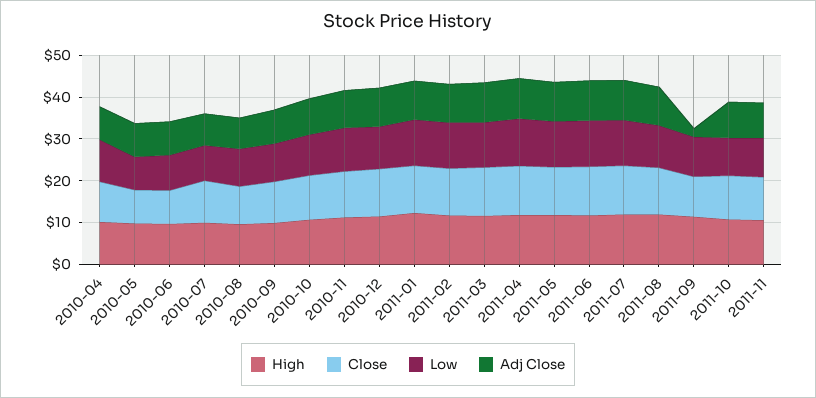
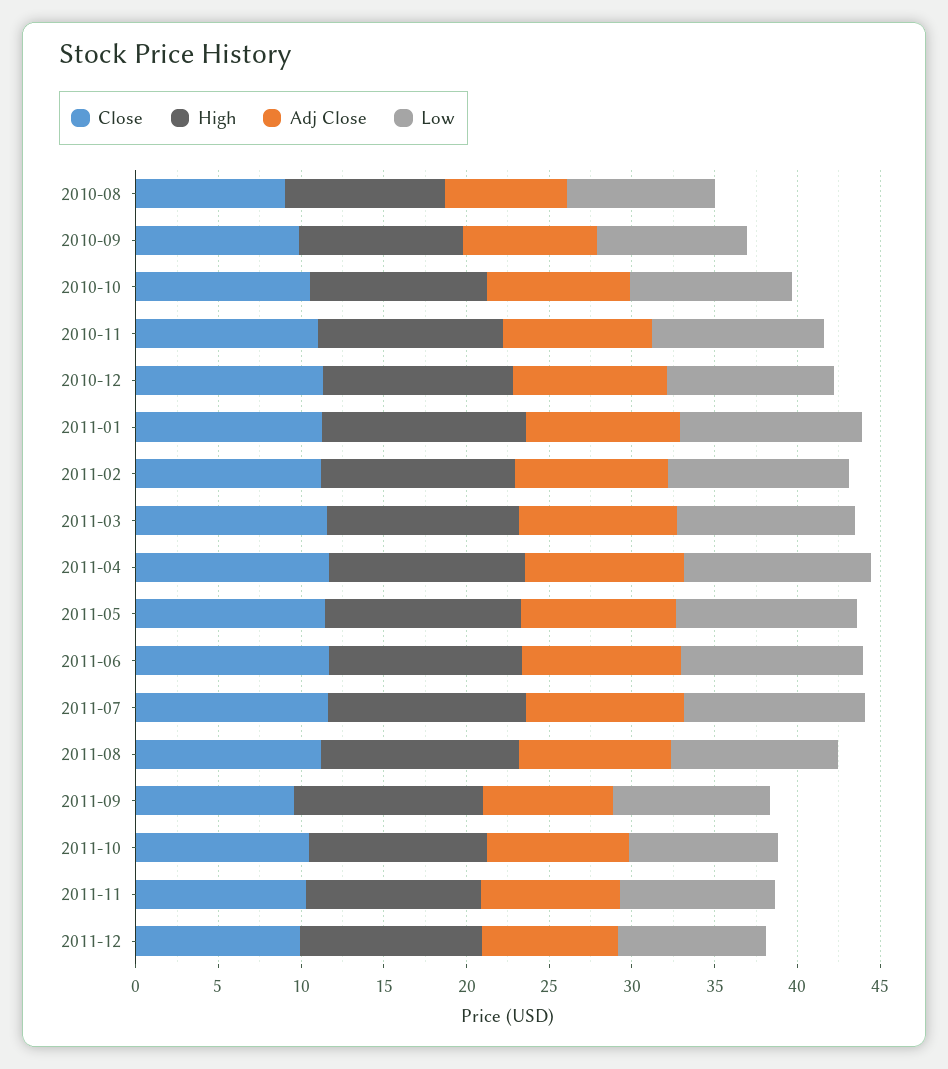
High, 2010-04: 10 -> none
Close, 2010-04: 10 -> none
Low, 2010-04: 10 -> none
Adj Close, 2010-04: 8 -> none
High, 2010-05: 10 -> none
Close, 2010-05: 8 -> none
Low, 2010-05: 8 -> none
Adj Close, 2010-05: 8 -> none
High, 2010-06: 10 -> none
Close, 2010-06: 8 -> none
Low, 2010-06: 8 -> none
Adj Close, 2010-06: 8 -> none
High, 2010-07: 10 -> none
Close, 2010-07: 10 -> none
Low, 2010-07: 8 -> none
Adj Close, 2010-07: 8 -> none
Adj Close, 2011-09: 2 -> 8
Close, 2011-12: none -> 10
High, 2011-12: none -> 11
Adj Close, 2011-12: none -> 8
Low, 2011-12: none -> 9

